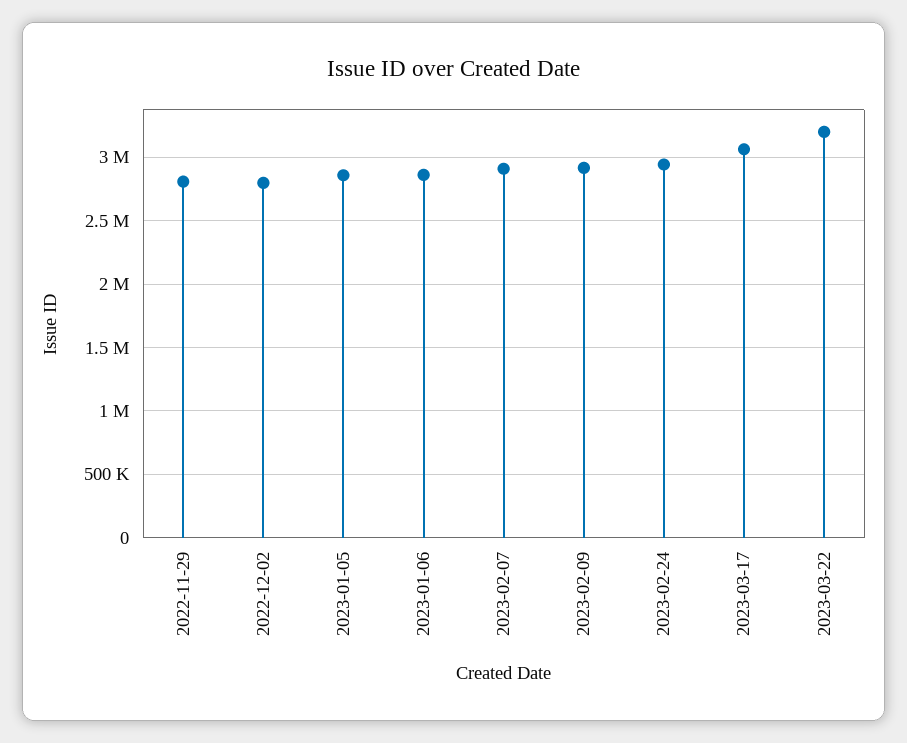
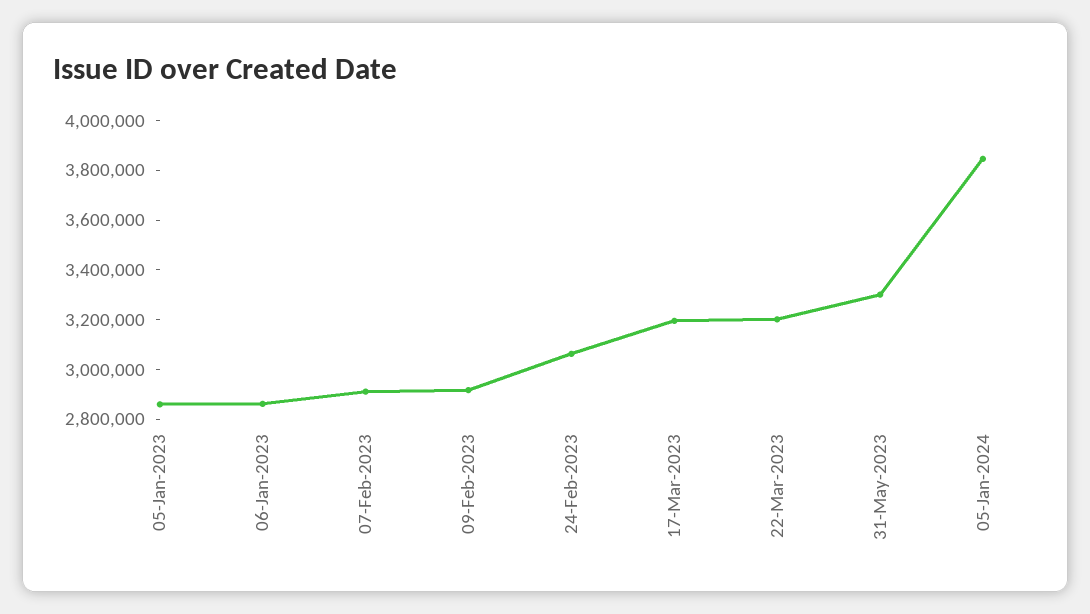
2022-11-29: 2800000 -> none
2022-12-02: 2800000 -> none
2023-02-24: 2950000 -> 3050000
2023-03-17: 3050000 -> 3200000
31-May-2023: none -> 3300000
05-Jan-2024: none -> 3850000

